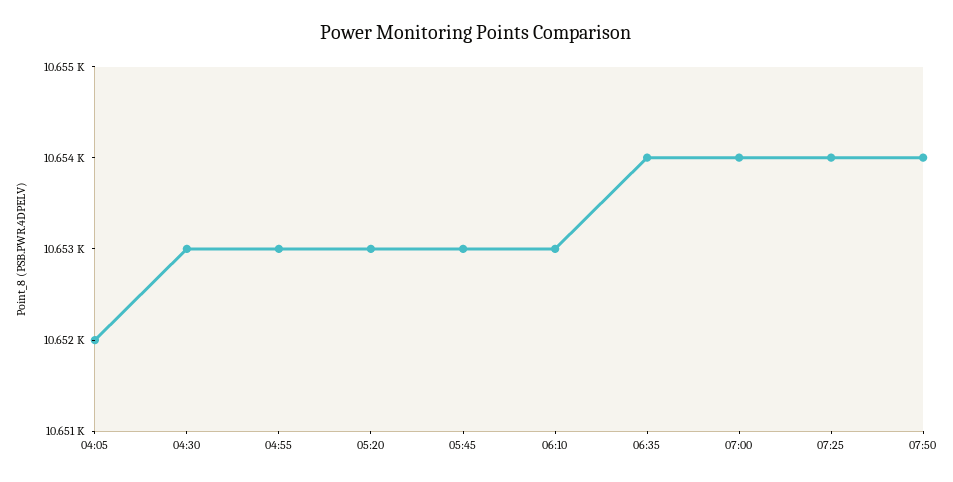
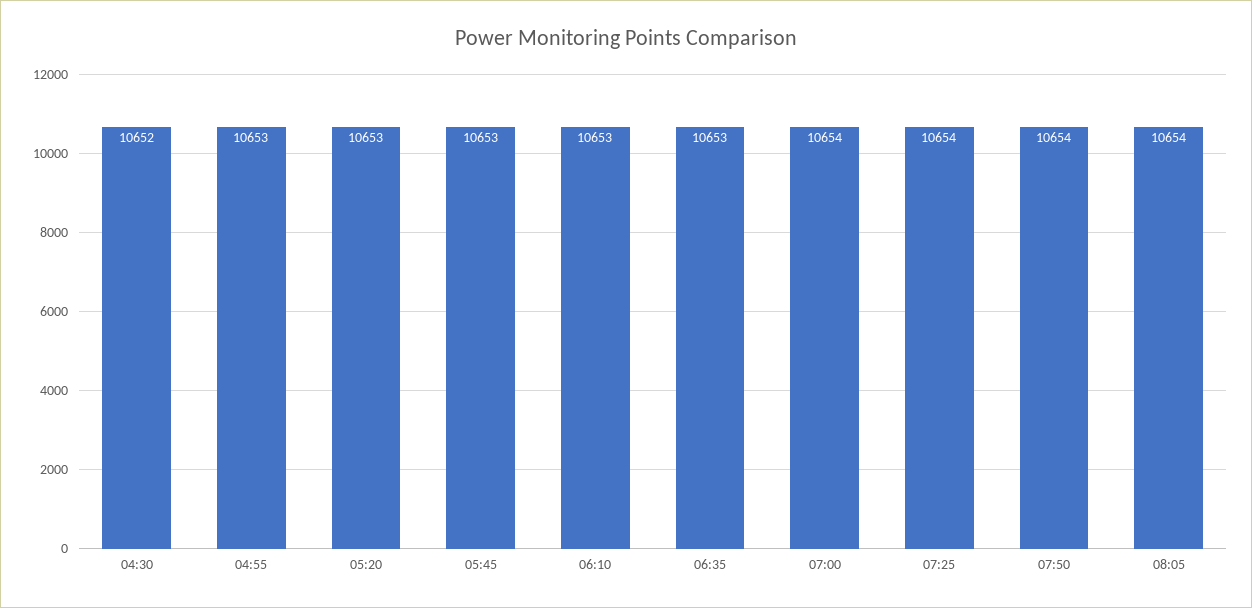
04:05: 10652 -> none
04:30: 10653 -> 10652
06:35: 10654 -> 10653
08:05: none -> 10654

